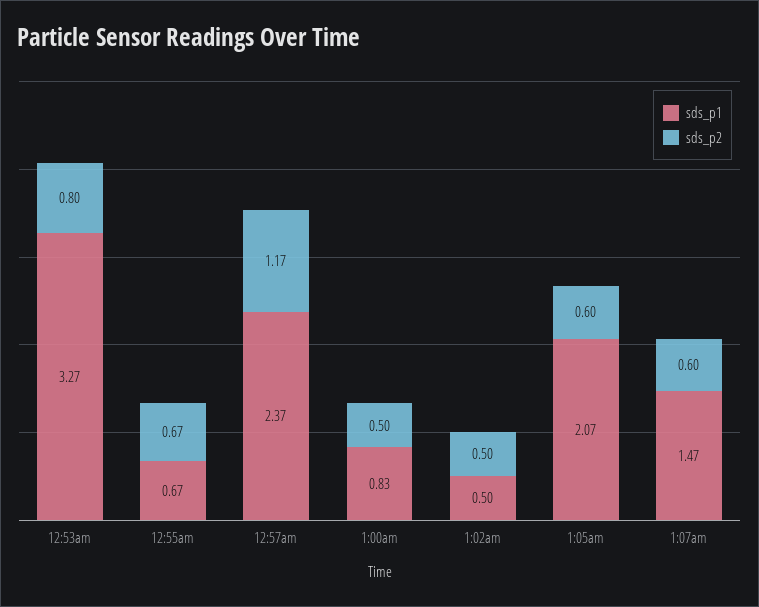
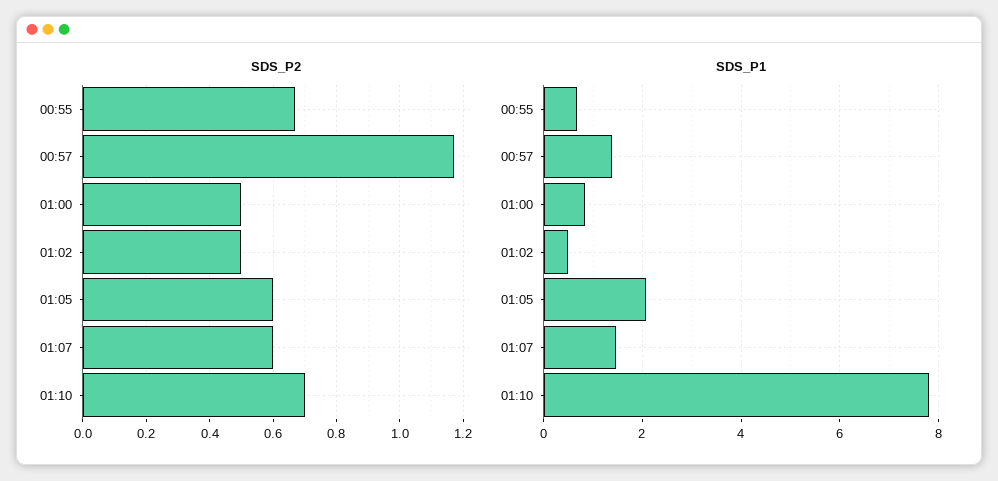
sds_p1, 12:53am: 3.27 -> none
sds_p2, 12:53am: 0.8 -> none
sds_p1, 12:57am: 2.37 -> 1.4
sds_p2, 01:10: none -> 0.7
sds_p1, 01:10: none -> 7.8

